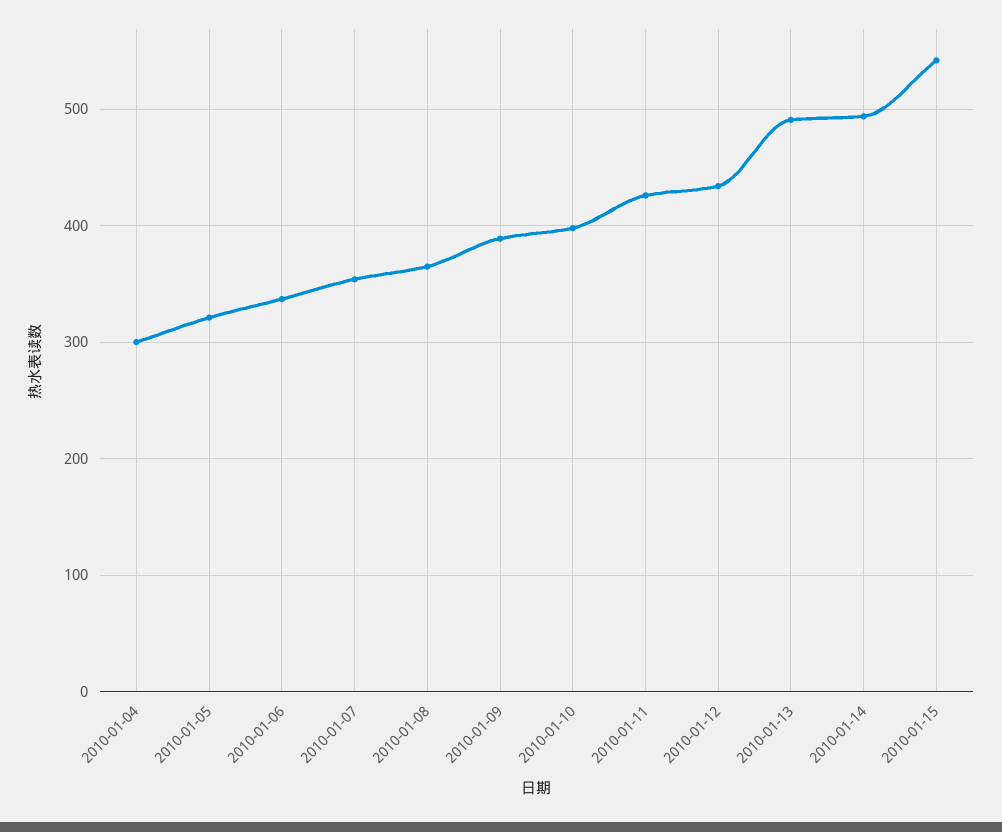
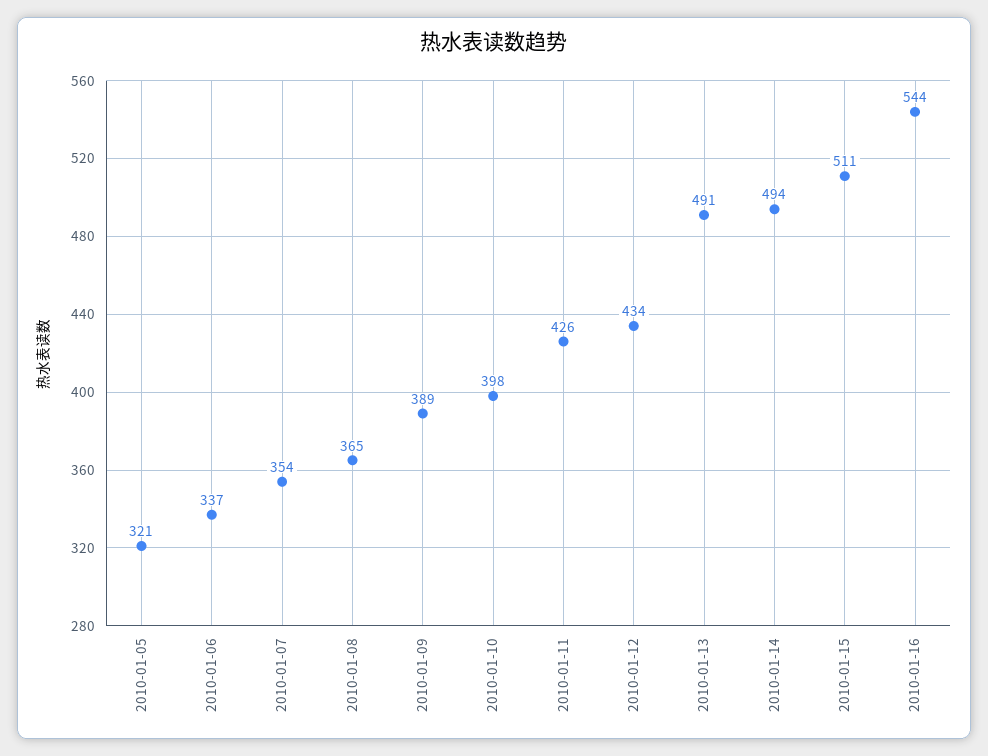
2010-01-04: 300 -> none
2010-01-15: 540 -> 511
2010-01-16: none -> 544

